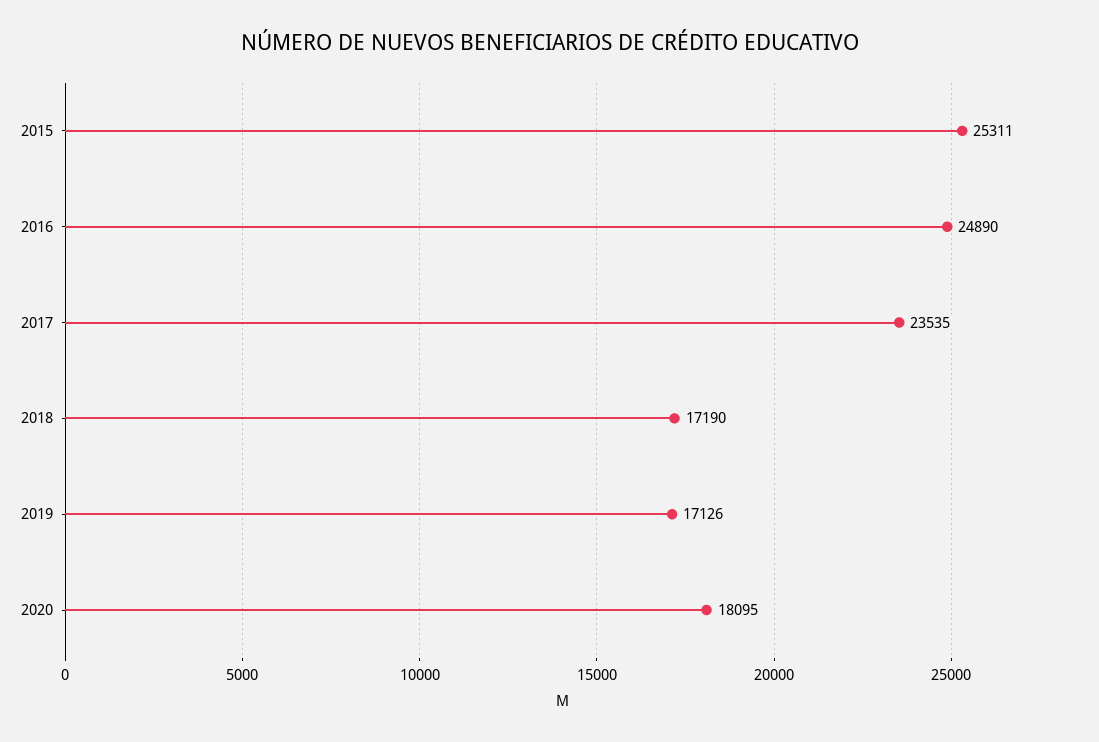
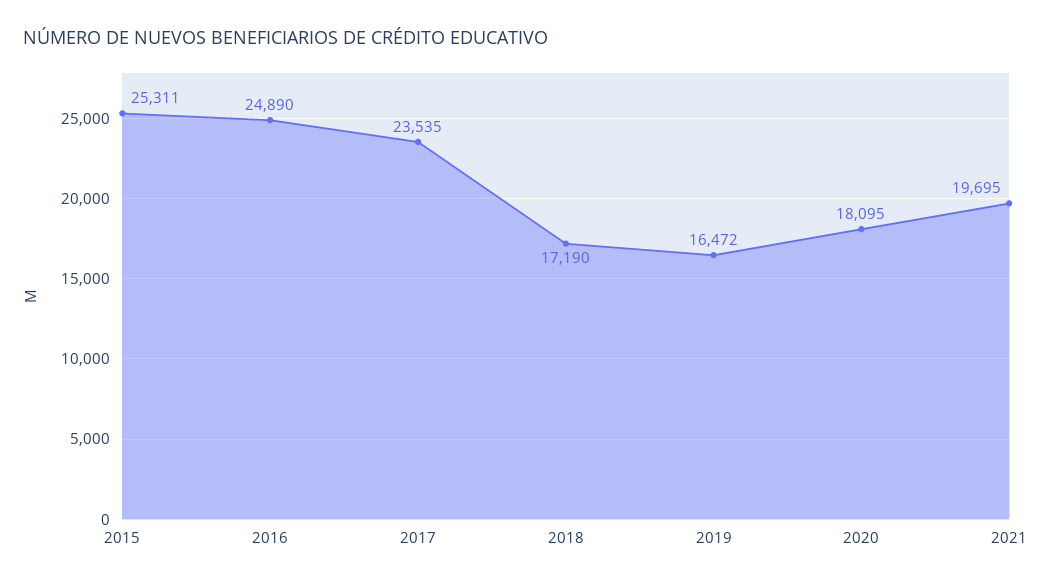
2019: 17126 -> 16472
2021: none -> 19695

